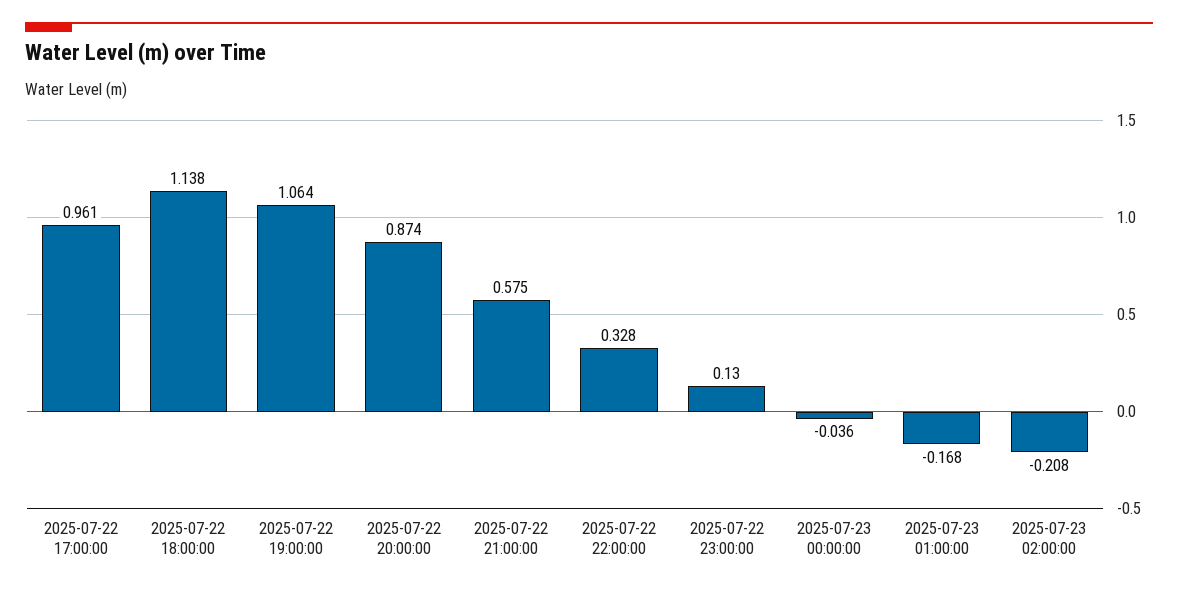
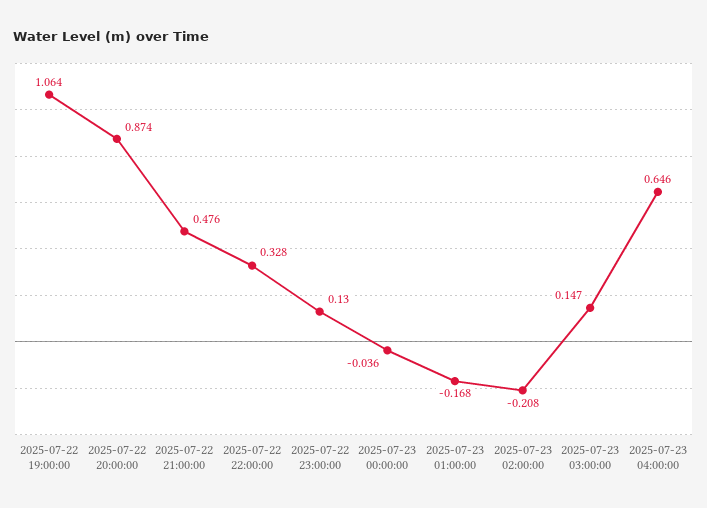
2025-07-22 17:00:00: 0.961 -> none
2025-07-22 18:00:00: 1.138 -> none
2025-07-22 21:00:00: 0.575 -> 0.476
2025-07-23 03:00:00: none -> 0.147
2025-07-23 04:00:00: none -> 0.646

